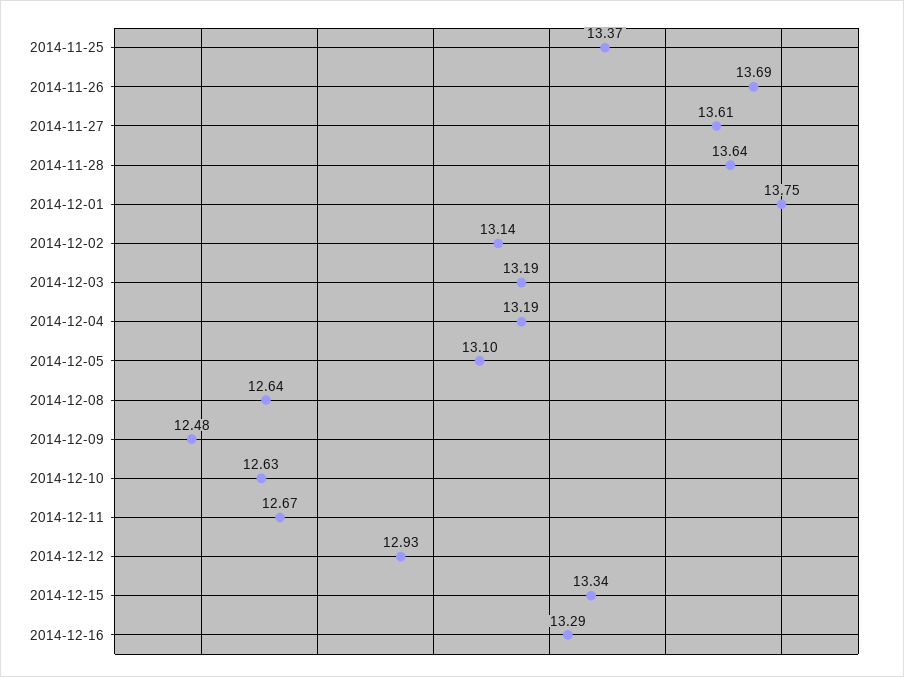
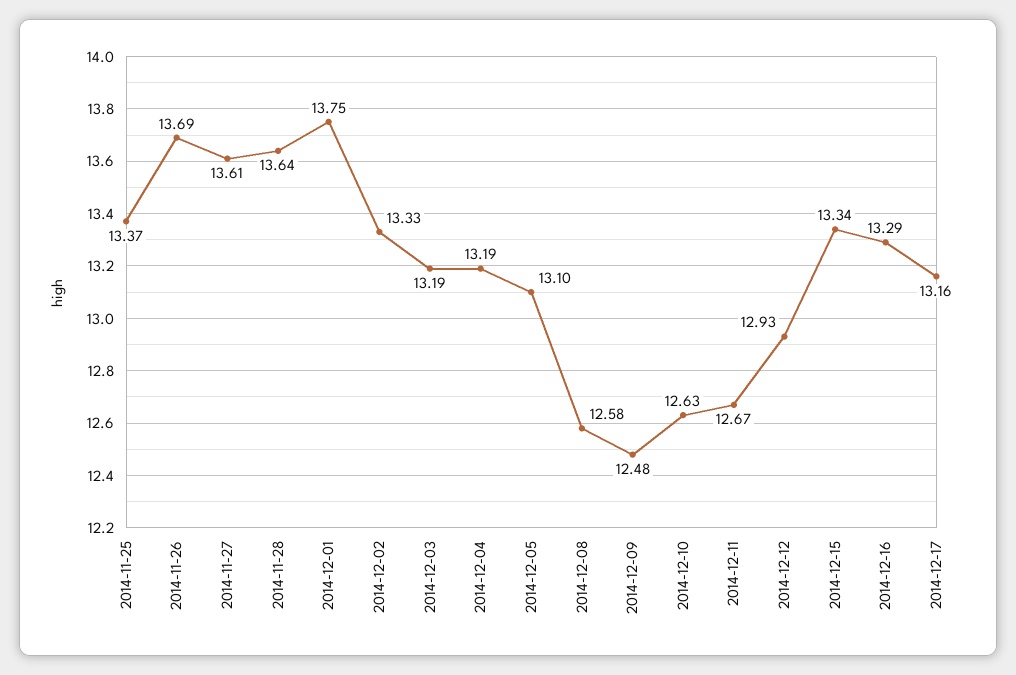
2014-12-02: 13.14 -> 13.33
2014-12-08: 12.64 -> 12.58
2014-12-17: none -> 13.16

